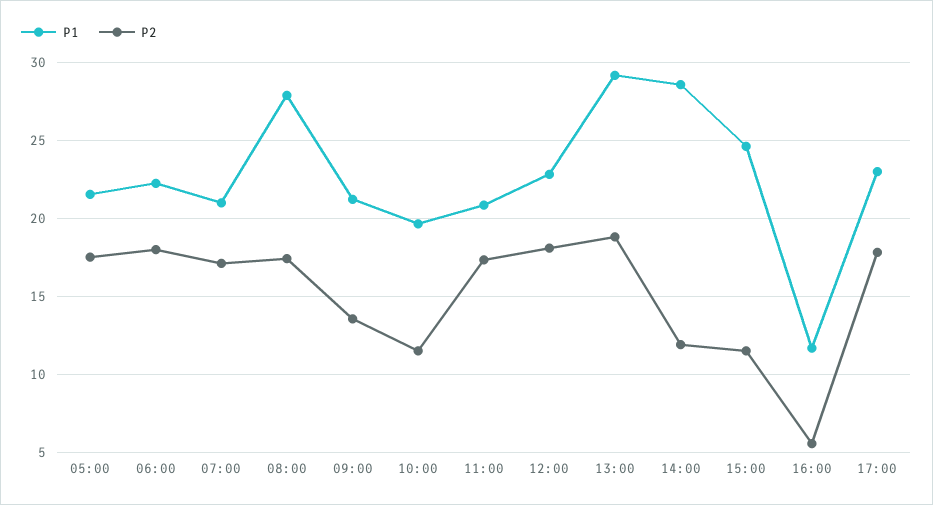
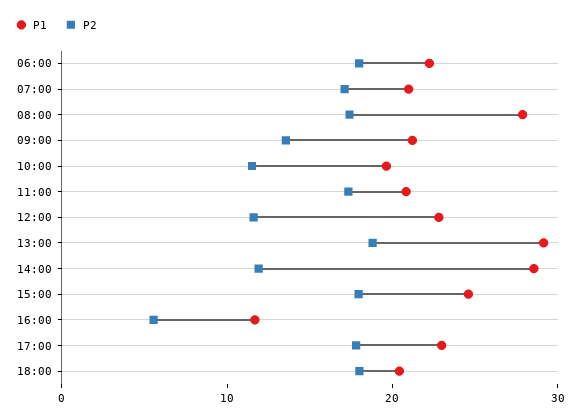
P1, 05:00: 21.5 -> none
P2, 05:00: 17.5 -> none
P2, 12:00: 18 -> 12
P2, 15:00: 11.5 -> 18
P1, 18:00: none -> 20
P2, 18:00: none -> 18

